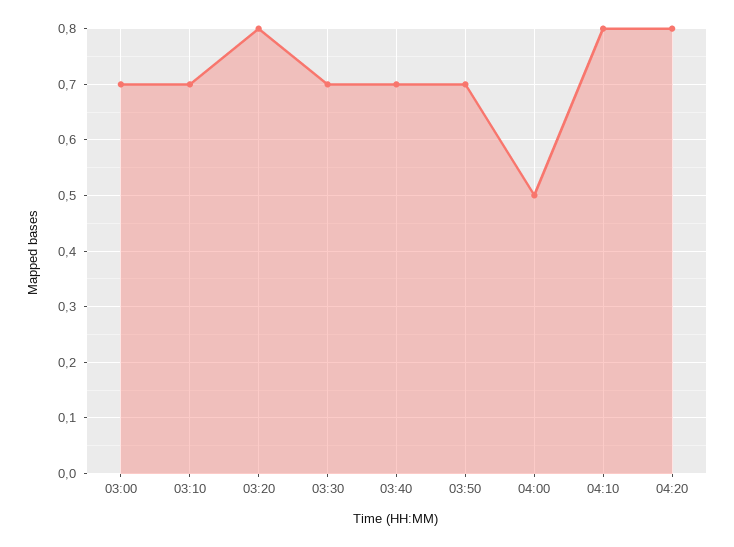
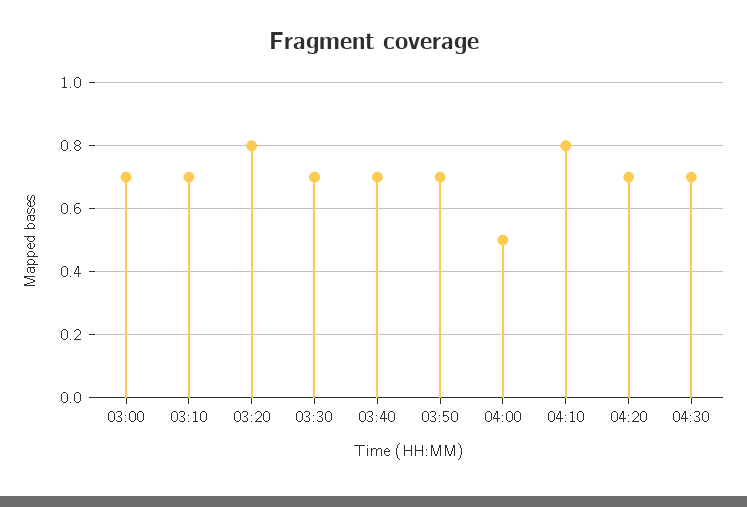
04:20: 0.8 -> 0.7
04:30: none -> 0.7

